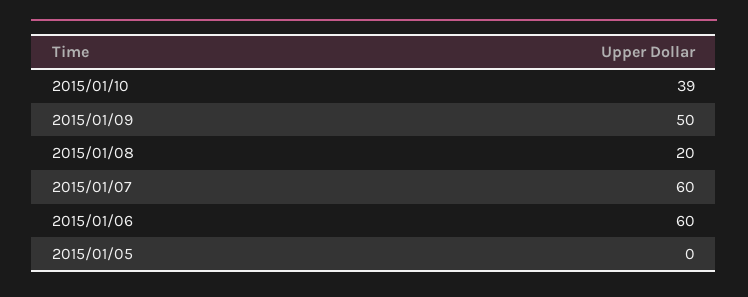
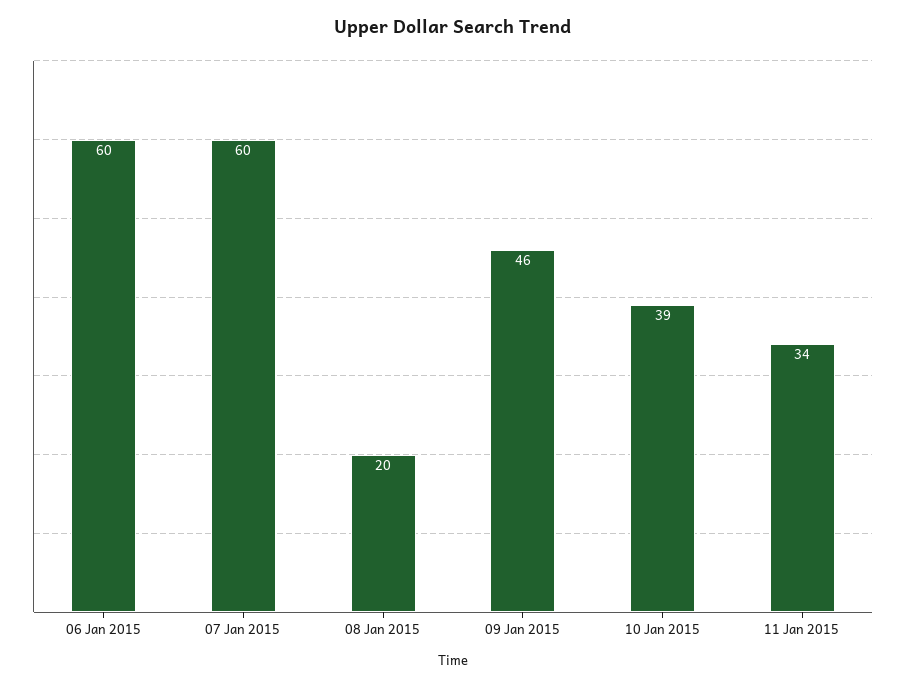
2015/01/09: 50 -> 46
2015/01/05: 0 -> none
11 Jan 2015: none -> 34

